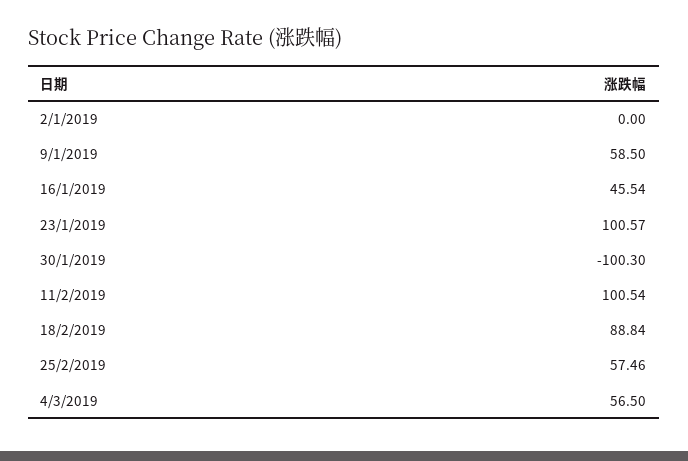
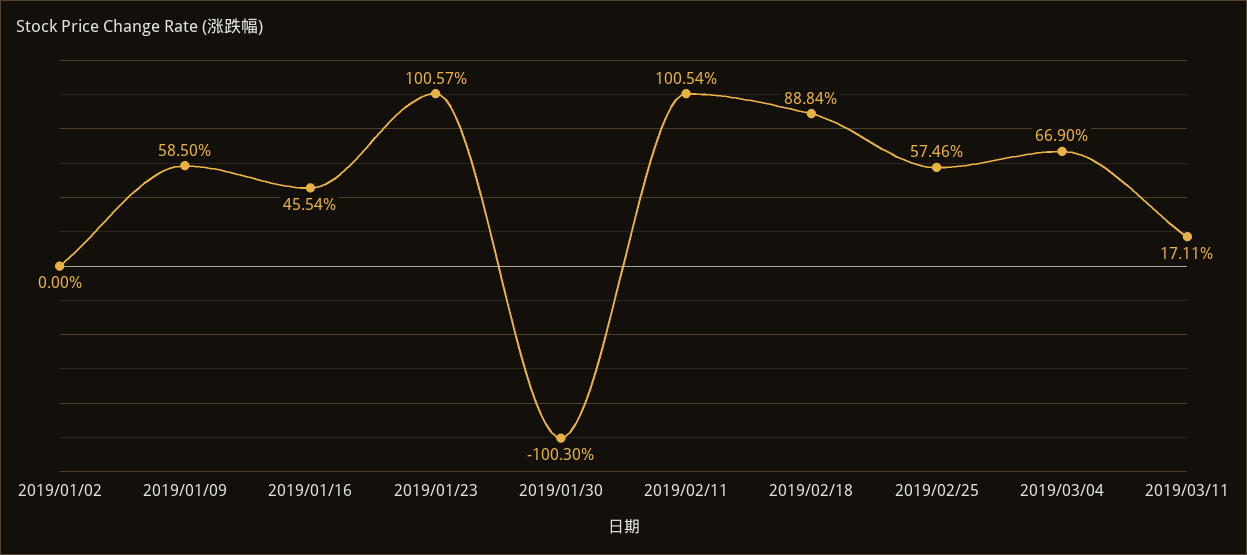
4/3/2019: 56.5 -> 66.9
2019/03/11: none -> 17.11

